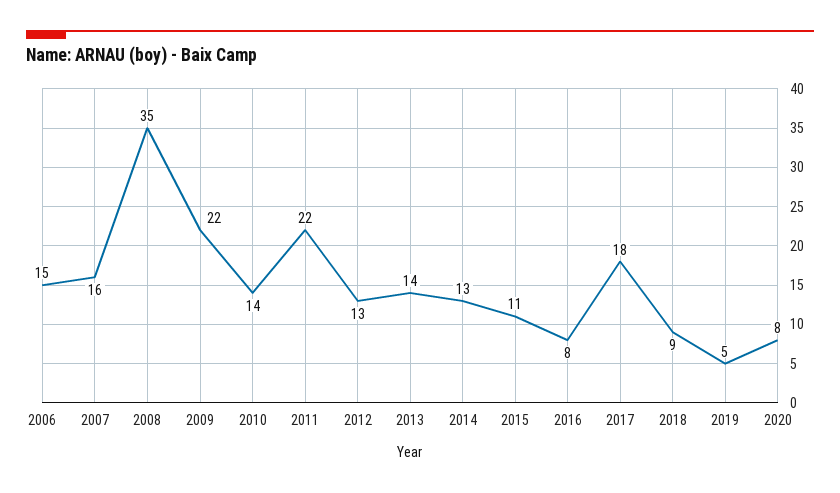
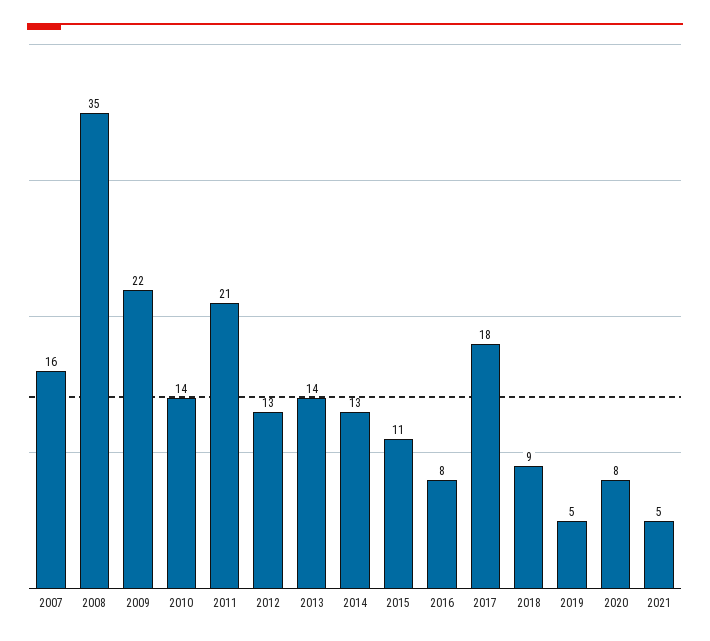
2006: 15 -> none
2011: 22 -> 21
2021: none -> 5

